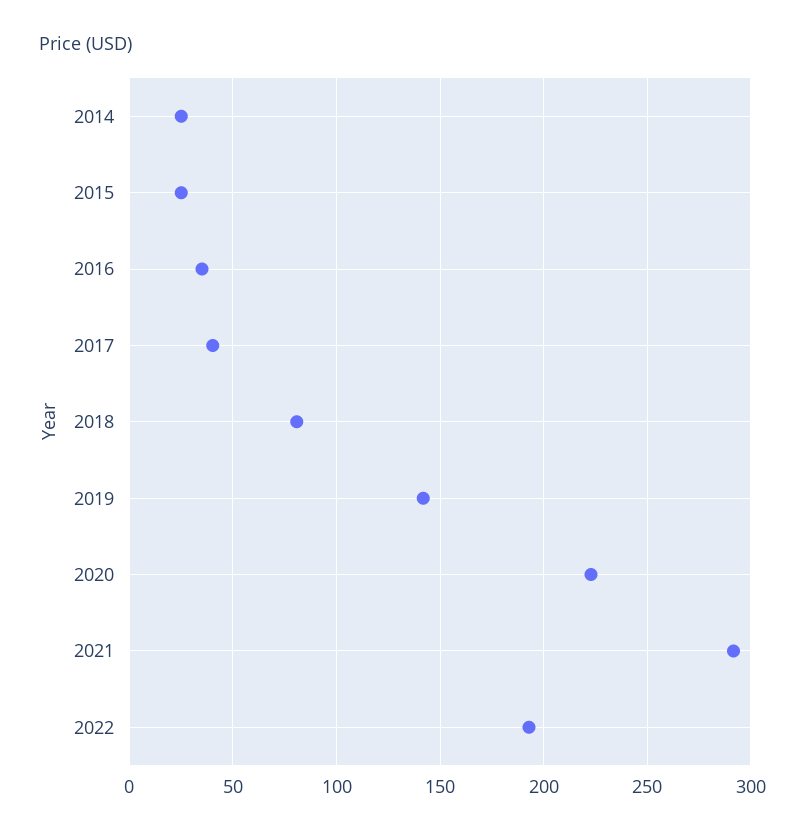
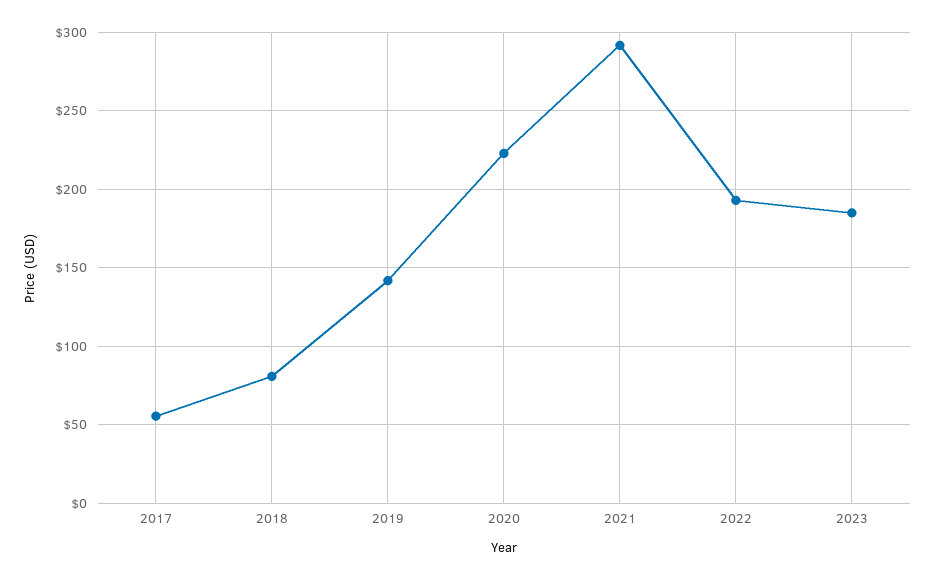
2014: 25 -> none
2015: 25 -> none
2016: 35 -> none
2017: 40 -> 55
2023: none -> 185

